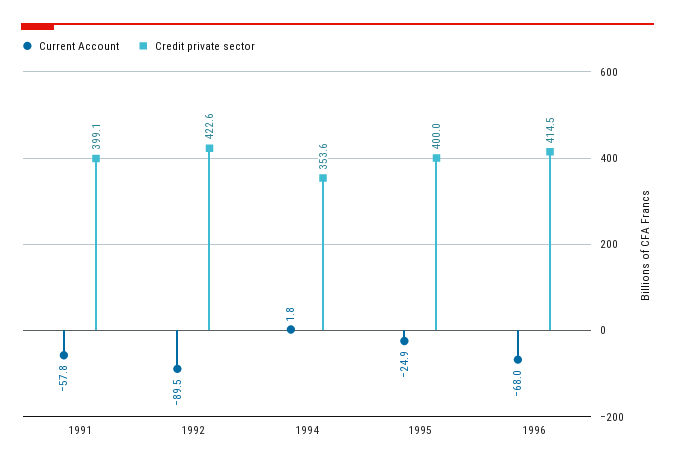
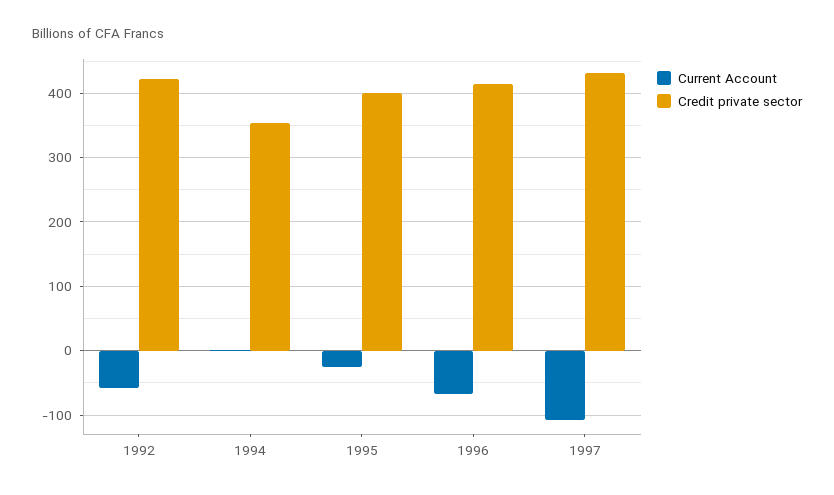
Current Account, 1991: -57.8 -> none
Credit private sector, 1991: 399.1 -> none
Current Account, 1992: -89.5 -> -60
Current Account, 1997: none -> -110
Credit private sector, 1997: none -> 430

